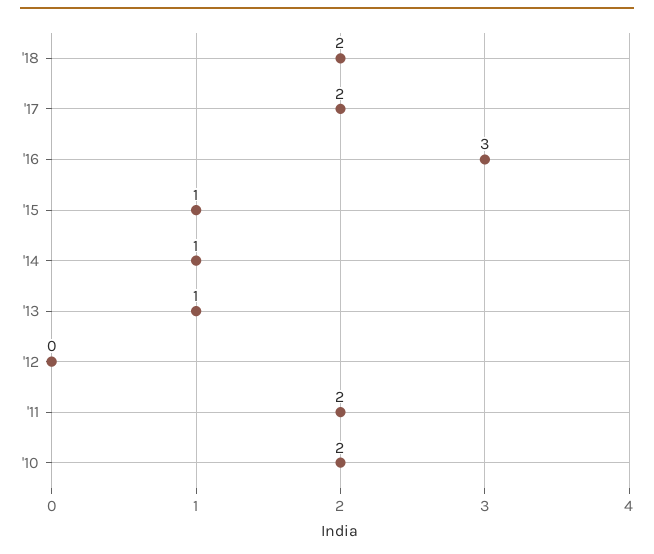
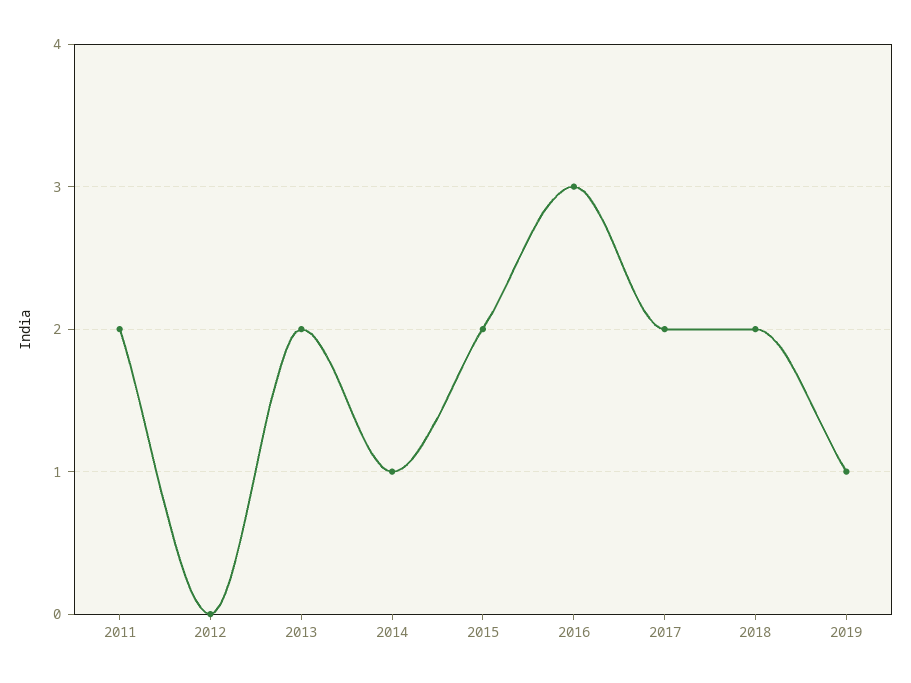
'15: 1 -> 2
'13: 1 -> 2
'10: 2 -> none
2019: none -> 1

